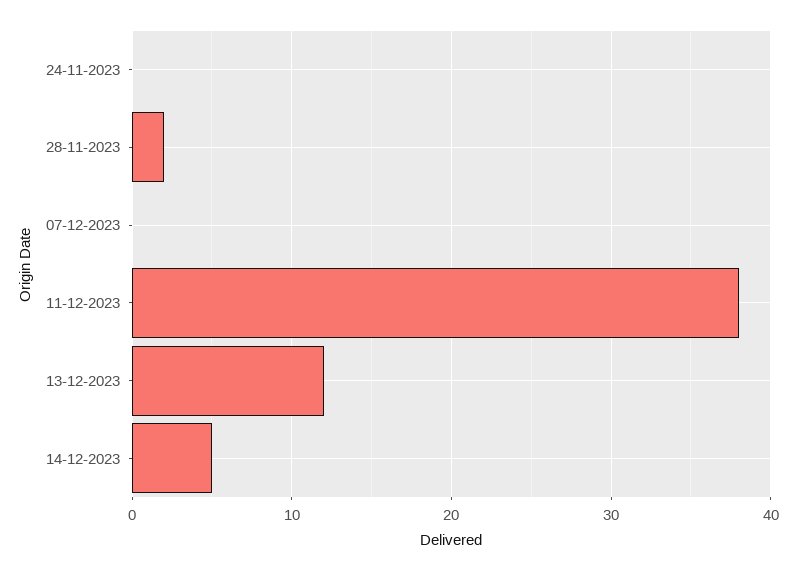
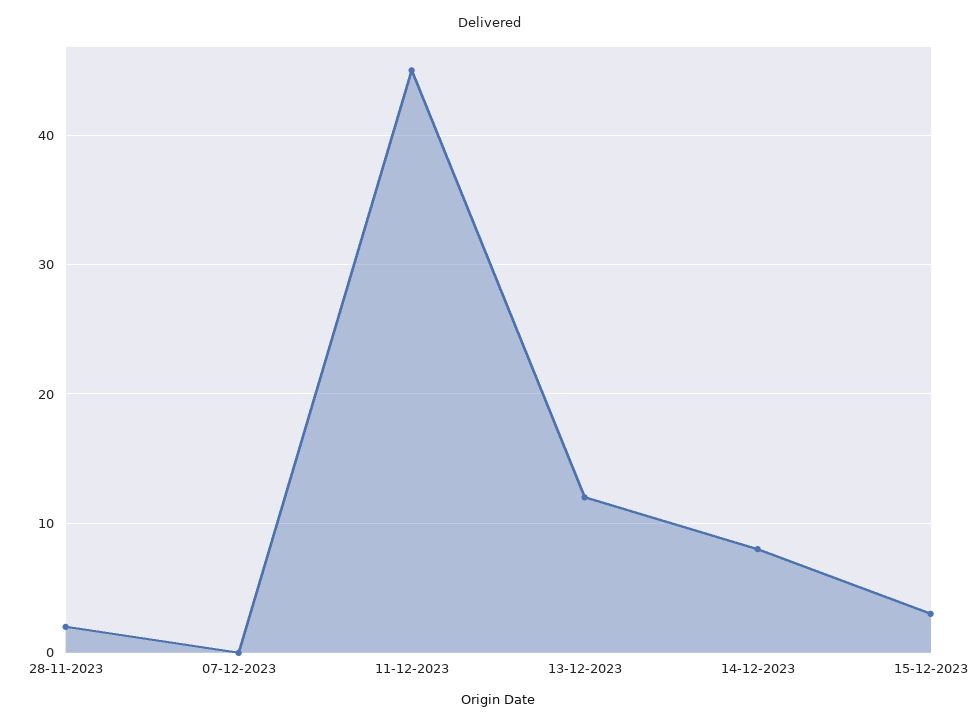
24-11-2023: 0 -> none
11-12-2023: 38 -> 45
14-12-2023: 5 -> 8
15-12-2023: none -> 3

